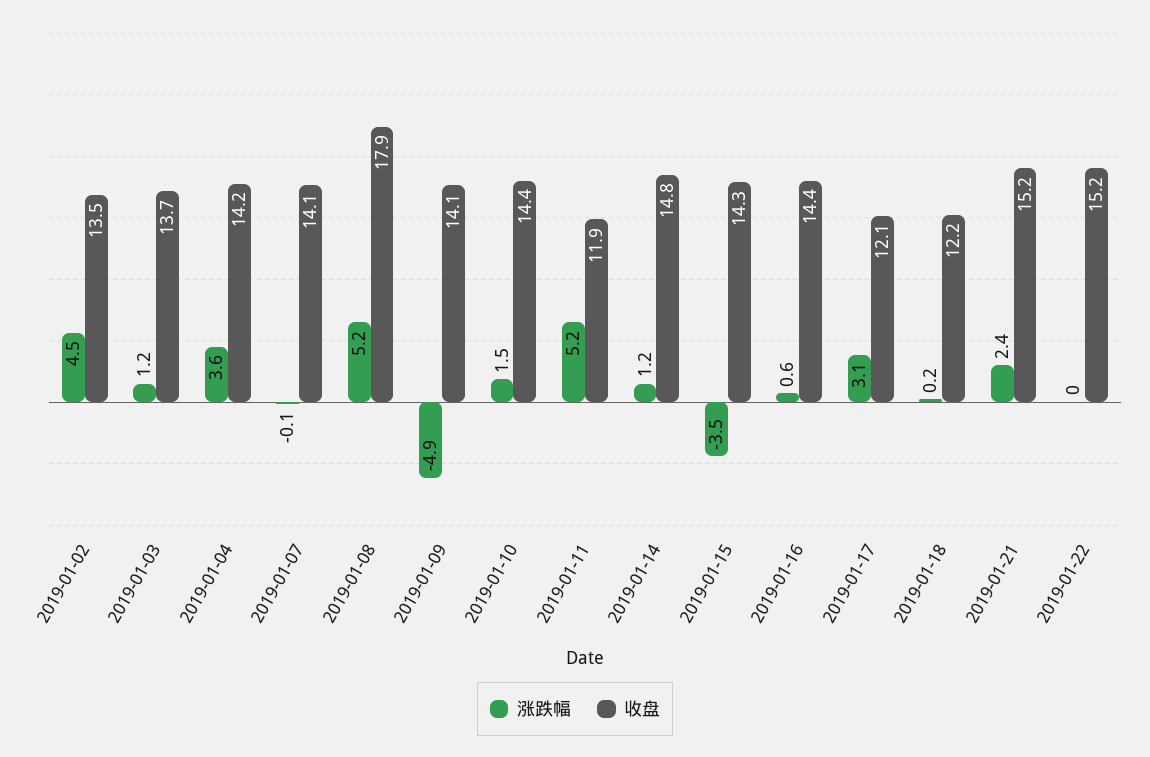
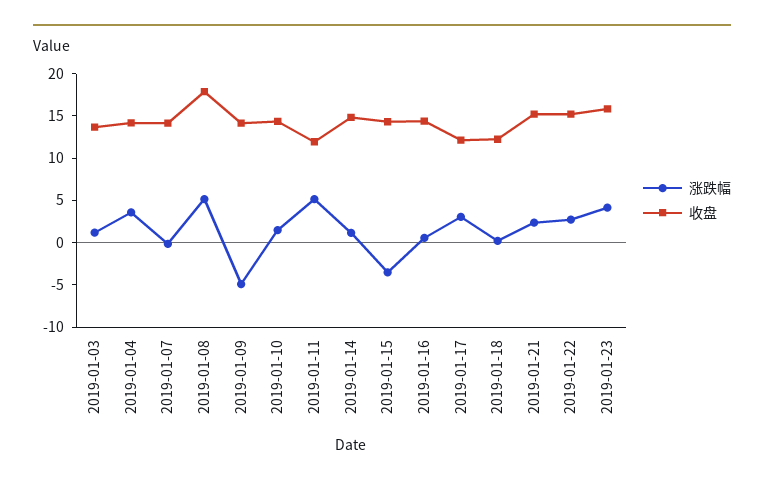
涨跌幅, 2019-01-02: 4.5 -> none
收盘, 2019-01-02: 13.5 -> none
涨跌幅, 2019-01-22: 0 -> 3
涨跌幅, 2019-01-23: none -> 4
收盘, 2019-01-23: none -> 16

